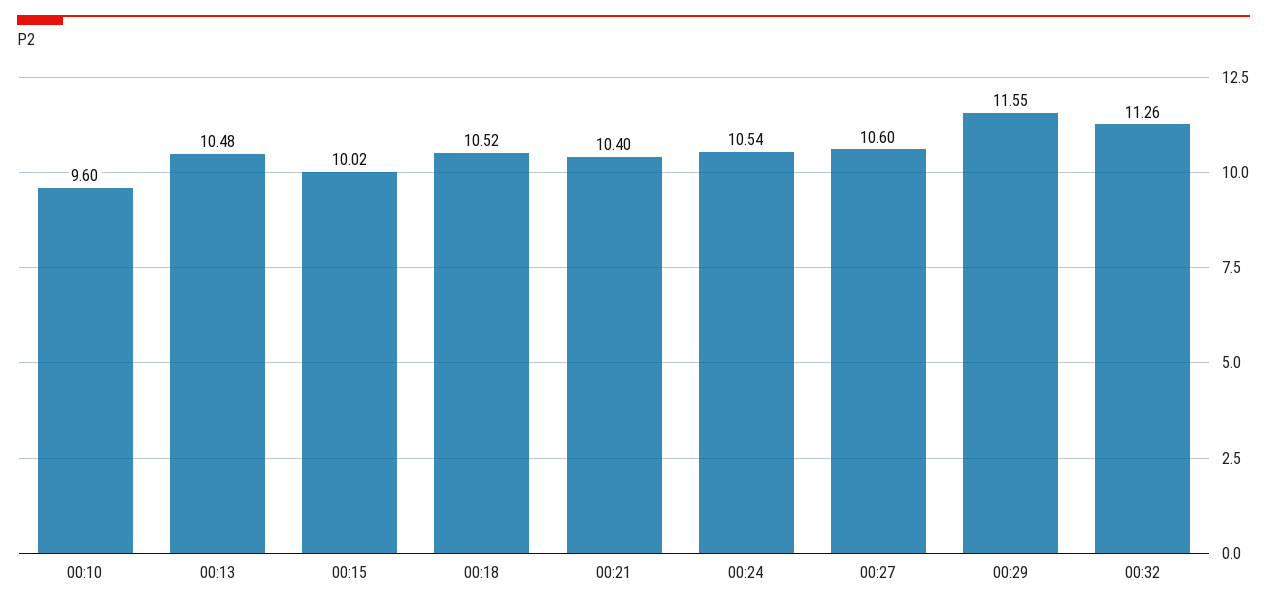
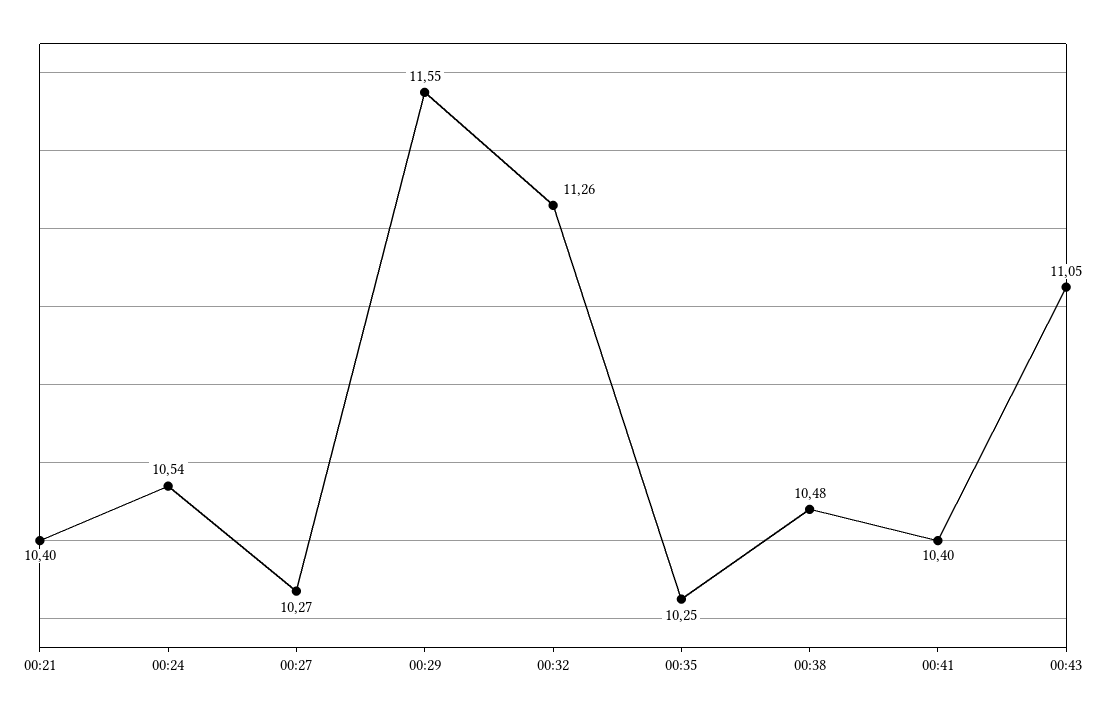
00:10: 9.6 -> none
00:13: 10.48 -> none
00:15: 10.02 -> none
00:18: 10.52 -> none
00:27: 10.6 -> 10.27
00:35: none -> 10.25
00:38: none -> 10.48
00:41: none -> 10.4
00:43: none -> 11.05

